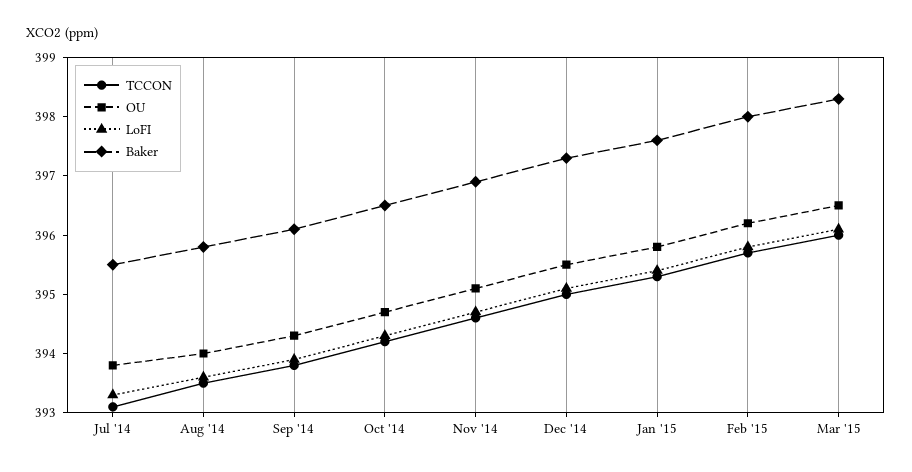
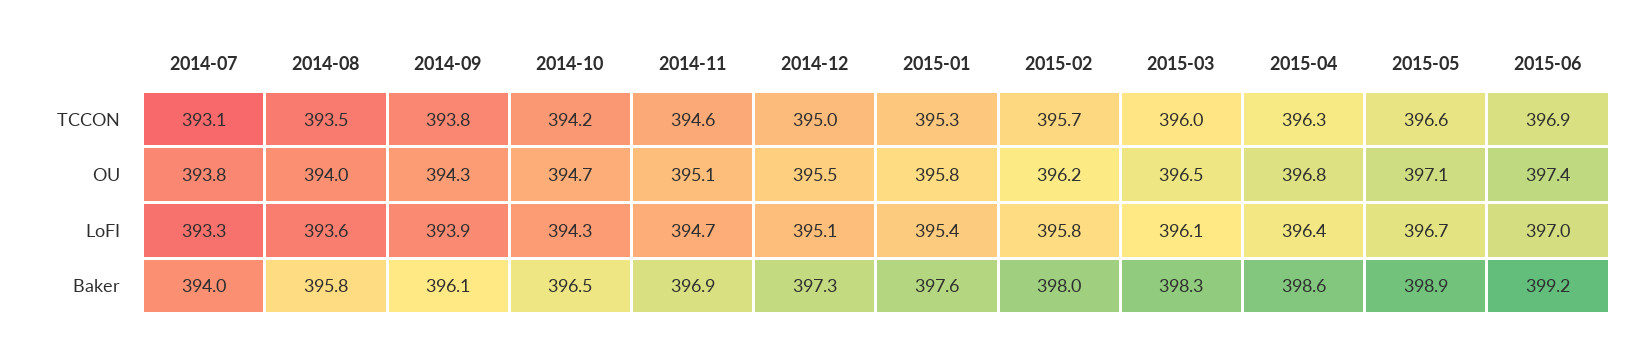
Baker, Jul '14: 395.5 -> 394
TCCON, 2015-04: none -> 396.3
TCCON, 2015-05: none -> 396.6
TCCON, 2015-06: none -> 396.9
OU, 2015-04: none -> 396.8
OU, 2015-05: none -> 397.1
OU, 2015-06: none -> 397.4
LoFI, 2015-04: none -> 396.4
LoFI, 2015-05: none -> 396.7
LoFI, 2015-06: none -> 397
Baker, 2015-04: none -> 398.6
Baker, 2015-05: none -> 398.9
Baker, 2015-06: none -> 399.2

